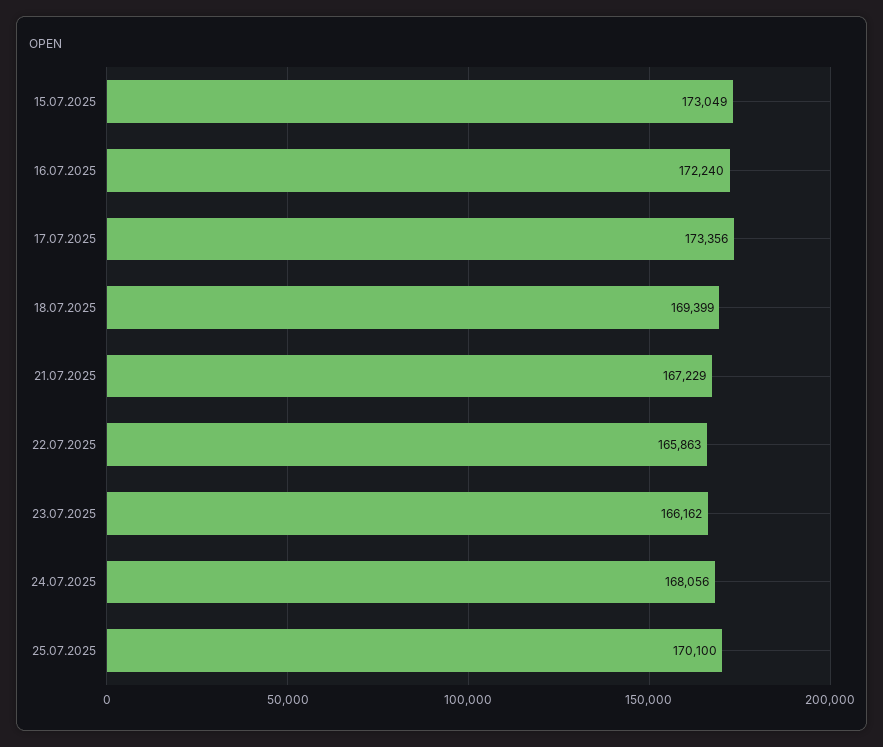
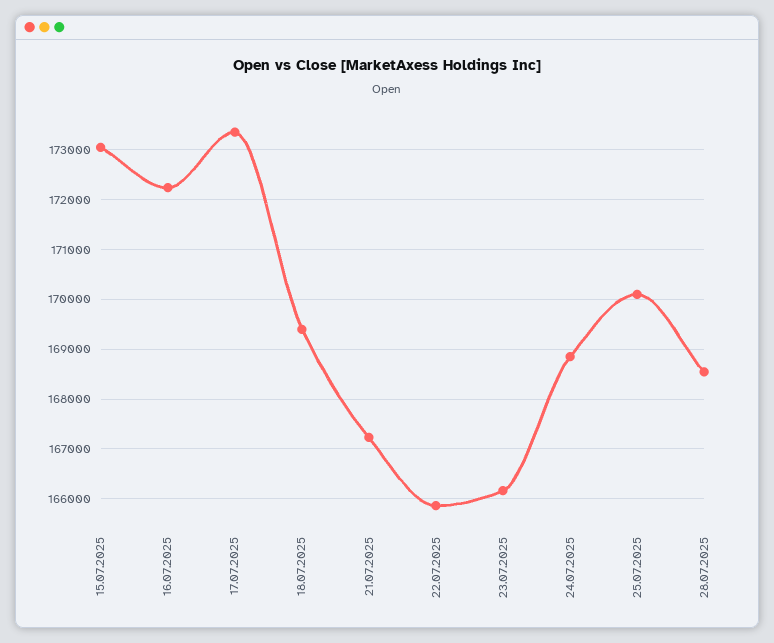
24.07.2025: 168056 -> 168800
28.07.2025: none -> 168600

